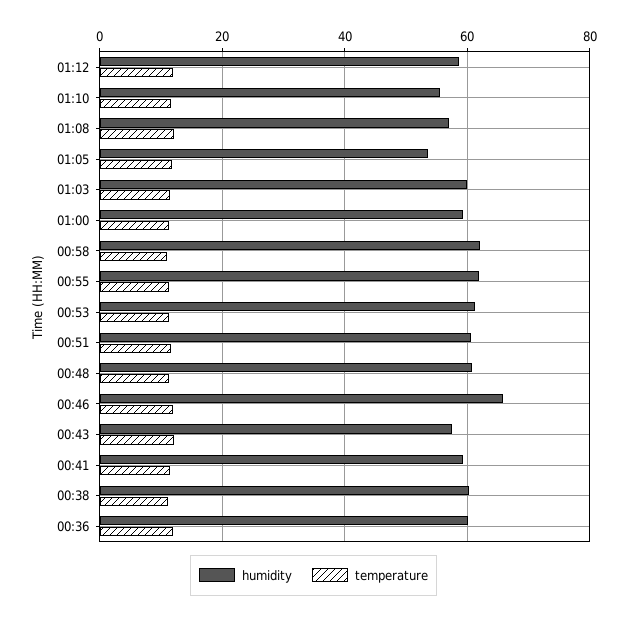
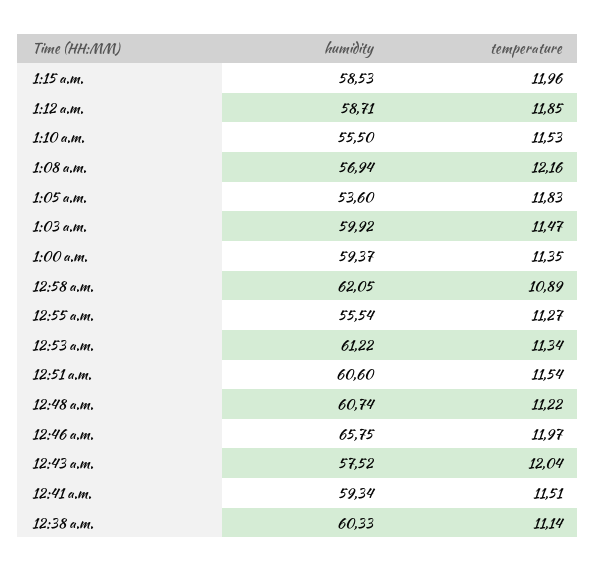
humidity, 00:55: 62 -> 55.54
humidity, 00:36: 60 -> none
temperature, 00:36: 12 -> none
humidity, 1:15 a.m.: none -> 58.53
temperature, 1:15 a.m.: none -> 11.96

